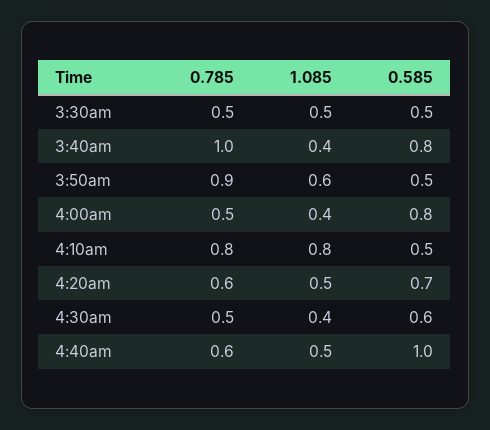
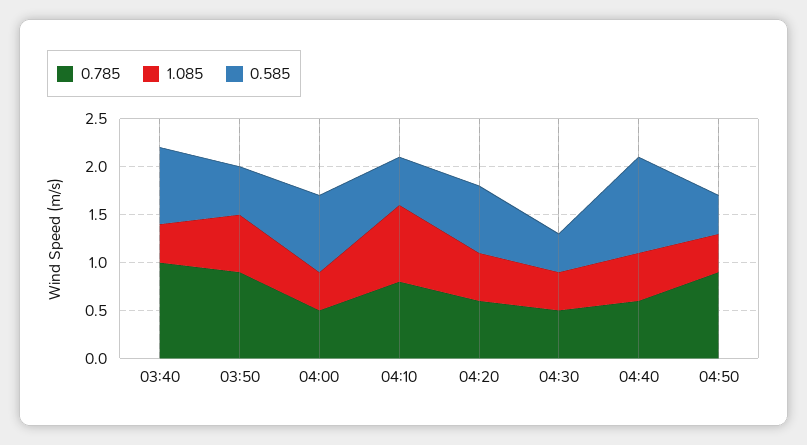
0.785, 3:30am: 0.5 -> none
1.085, 3:30am: 0.5 -> none
0.585, 3:30am: 0.5 -> none
0.585, 4:30am: 0.6 -> 0.4
0.785, 04:50: none -> 0.9
1.085, 04:50: none -> 0.4
0.585, 04:50: none -> 0.4

